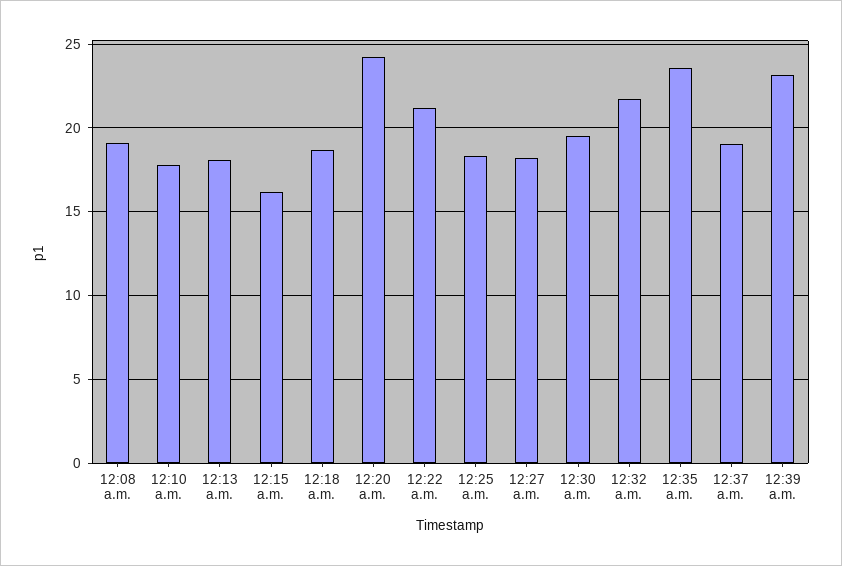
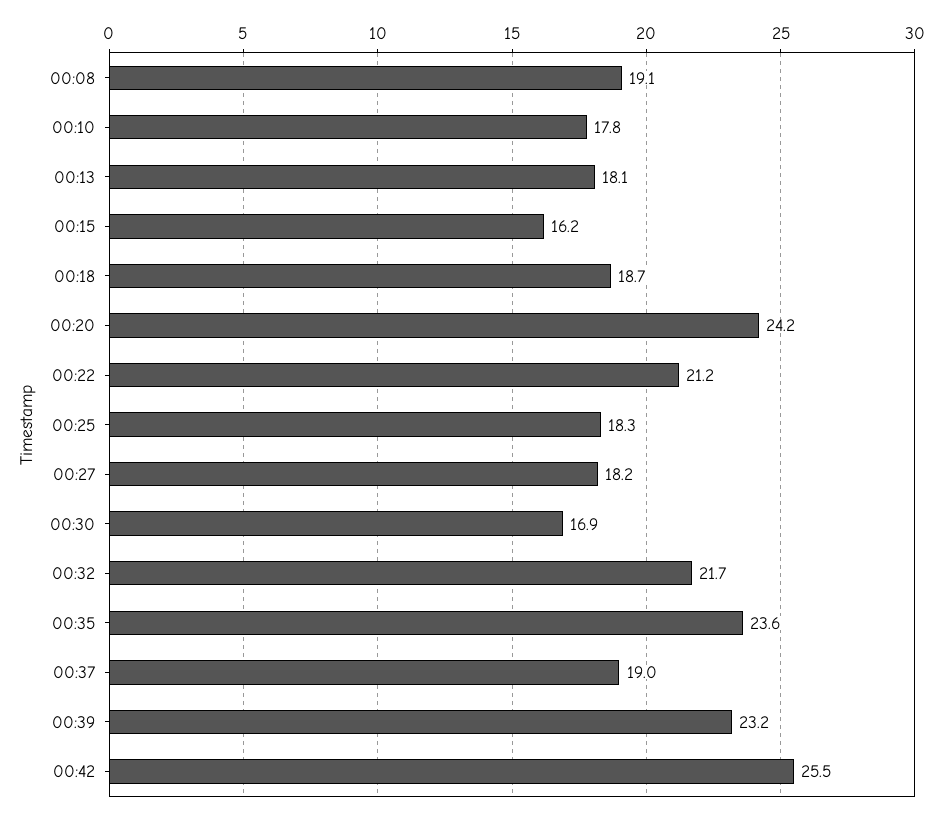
12:30 a.m.: 19.5 -> 16.9
00:42: none -> 25.5

